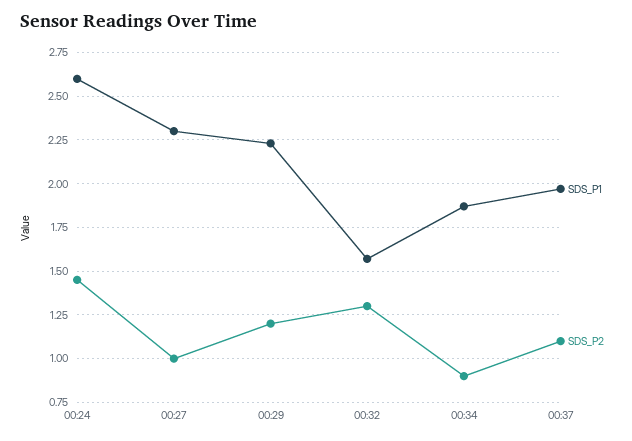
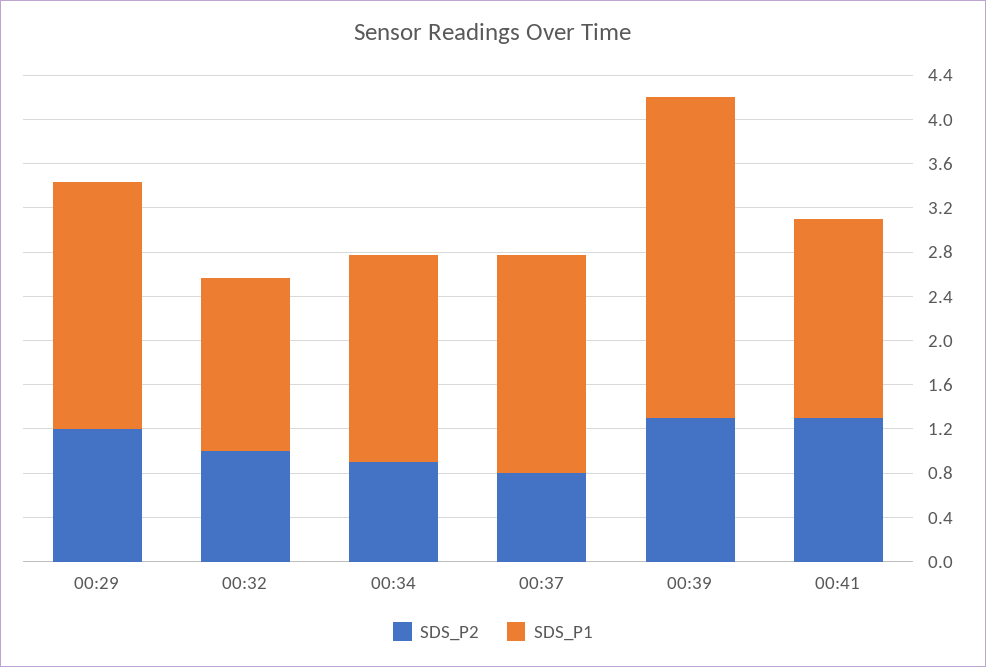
SDS_P1, 00:24: 2.6 -> none
SDS_P2, 00:24: 1.45 -> none
SDS_P1, 00:27: 2.3 -> none
SDS_P2, 00:27: 1 -> none
SDS_P2, 00:32: 1.3 -> 1
SDS_P2, 00:37: 1.1 -> 0.8
SDS_P2, 00:39: none -> 1.3
SDS_P1, 00:39: none -> 2.9
SDS_P2, 00:41: none -> 1.3
SDS_P1, 00:41: none -> 1.8

